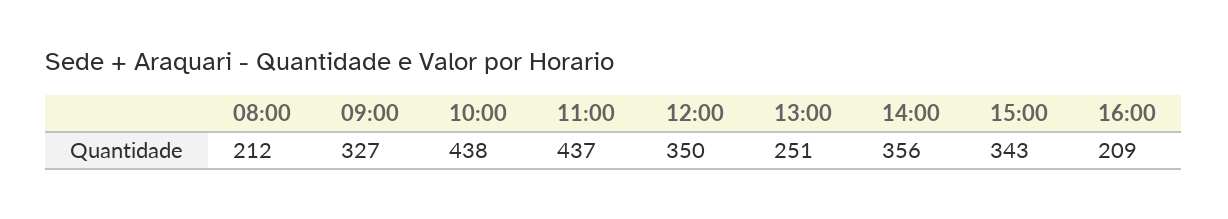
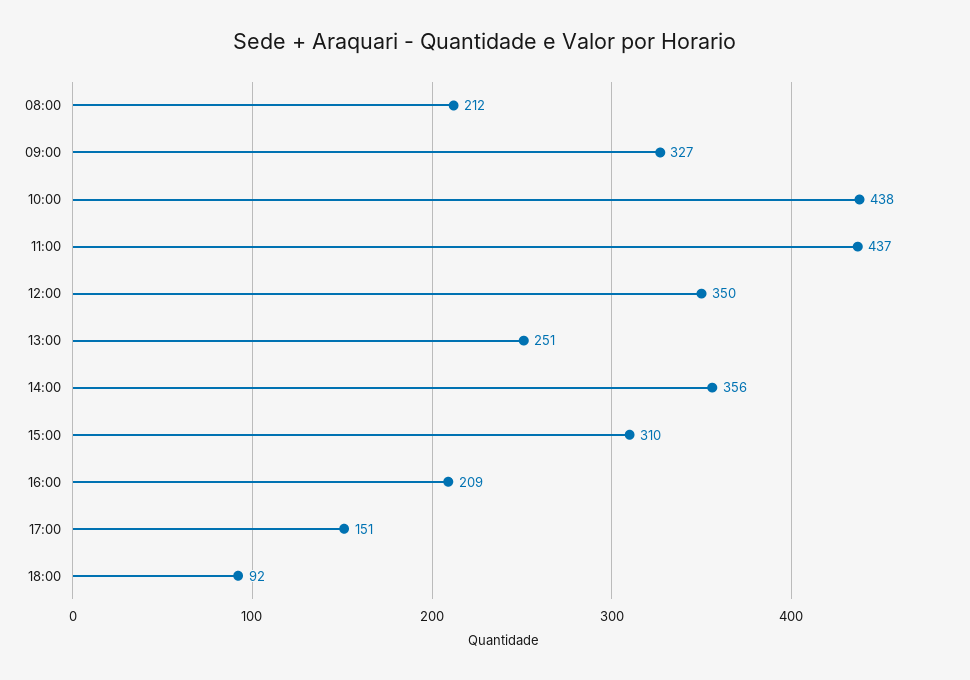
15:00: 343 -> 310
17:00: none -> 151
18:00: none -> 92

